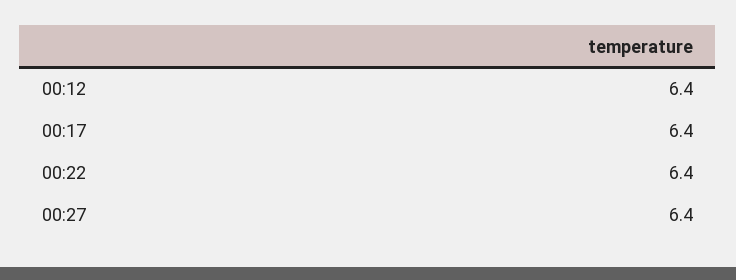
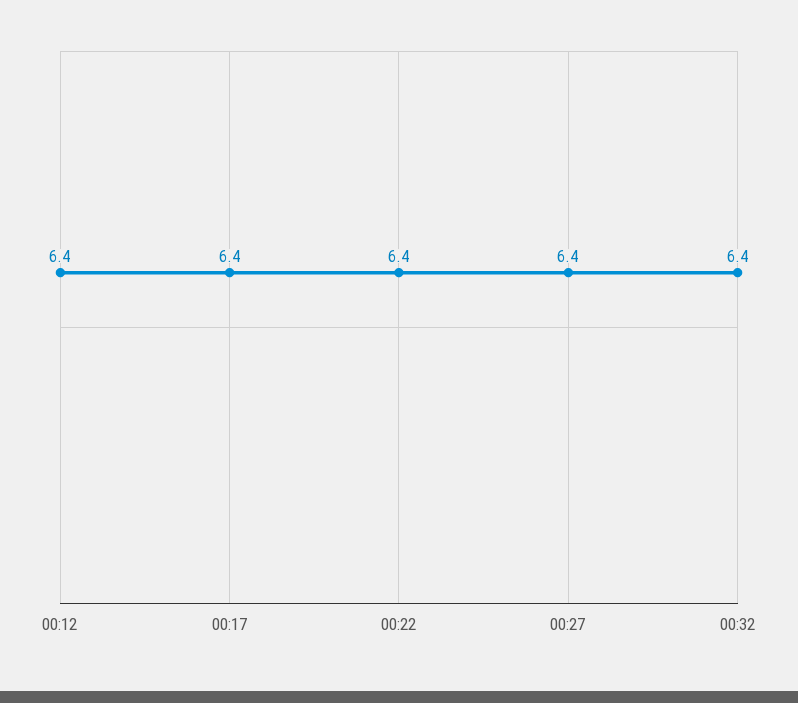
00:32: none -> 6.4

